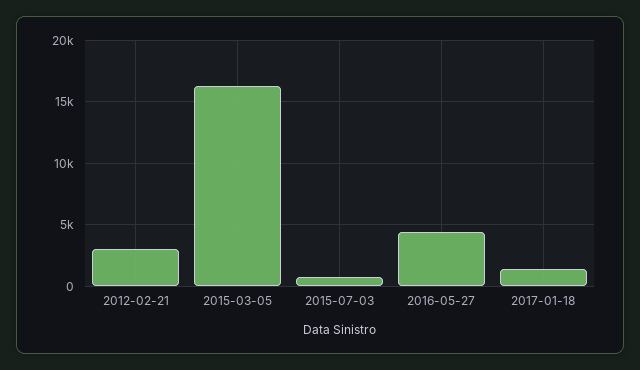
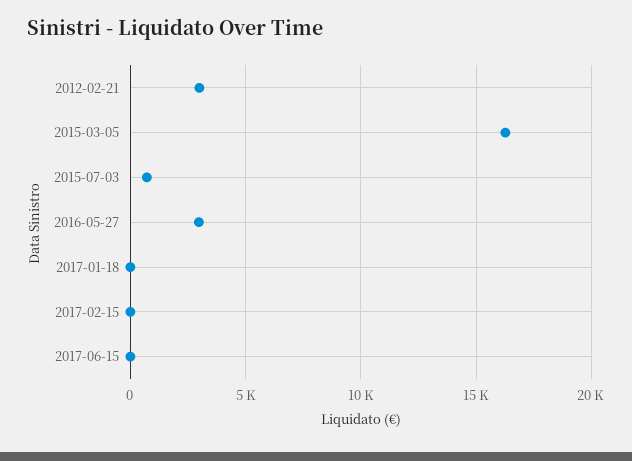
2016-05-27: 4500 -> 3000
2017-01-18: 1500 -> 0
2017-02-15: none -> 0
2017-06-15: none -> 0

